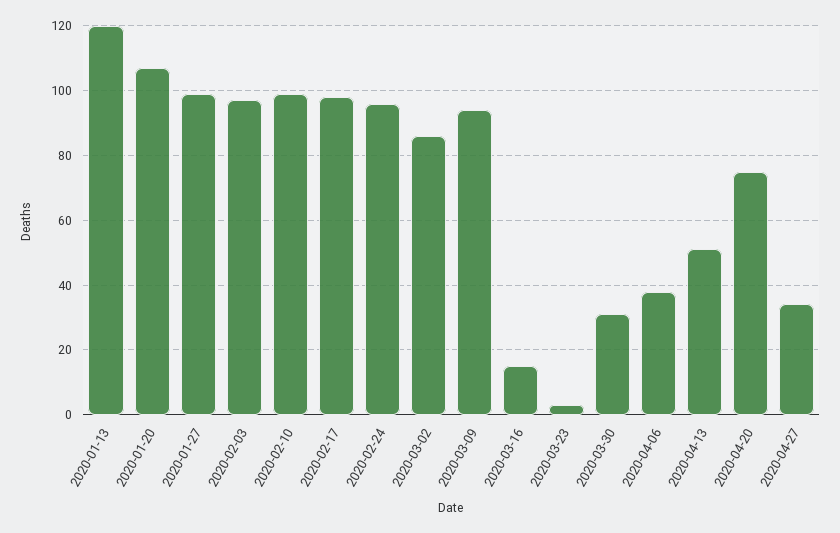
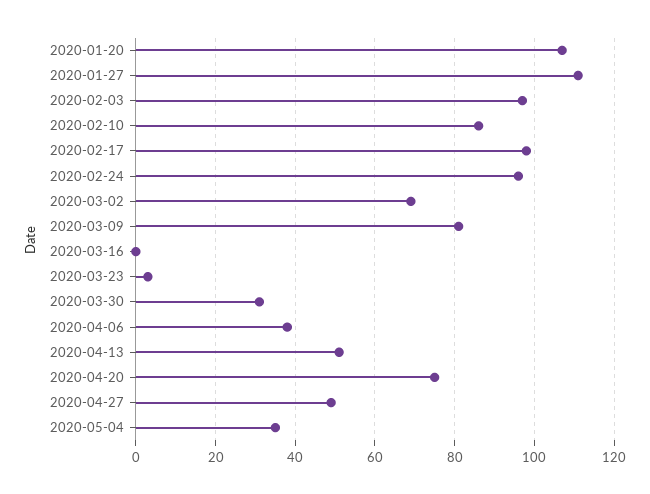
2020-01-13: 120 -> none
2020-01-27: 100 -> 110
2020-02-10: 100 -> 85
2020-03-02: 85 -> 70
2020-03-09: 95 -> 80
2020-03-16: 15 -> 0
2020-04-27: 35 -> 50
2020-05-04: none -> 35

